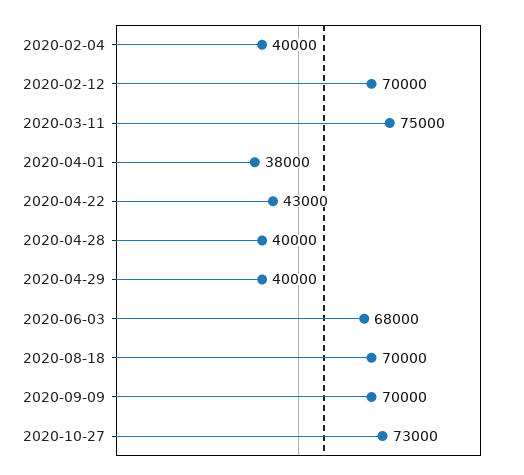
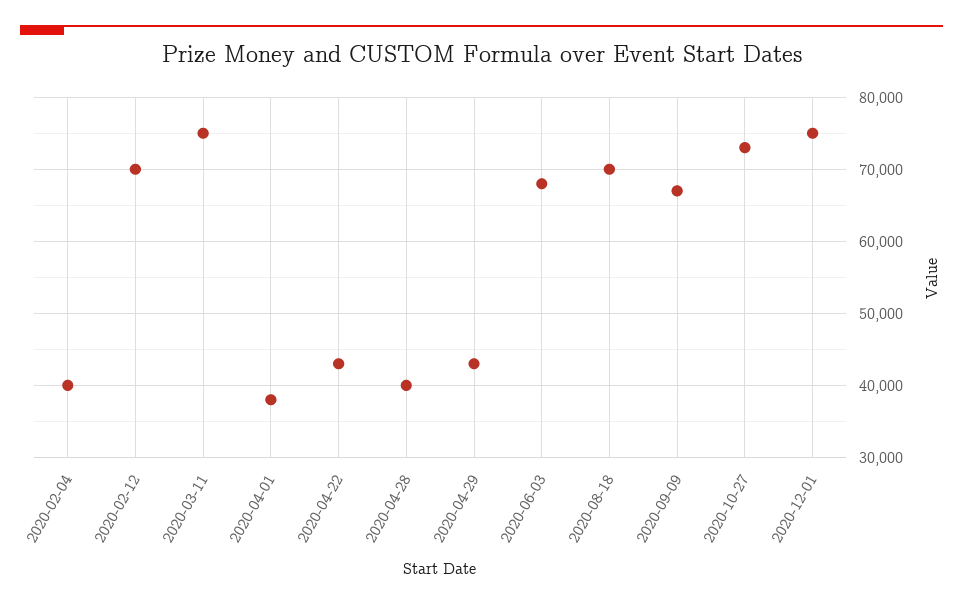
2020-04-29: 40000 -> 43000
2020-09-09: 70000 -> 67000
2020-12-01: none -> 75000

